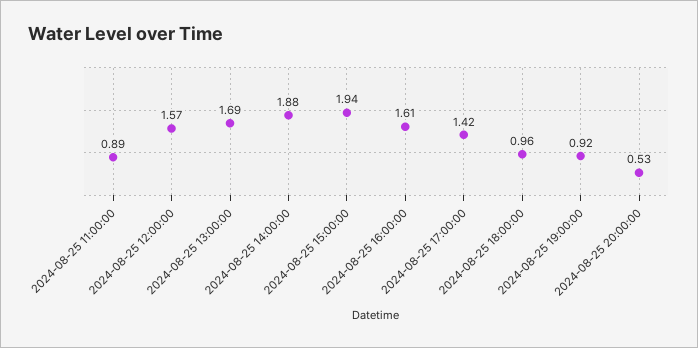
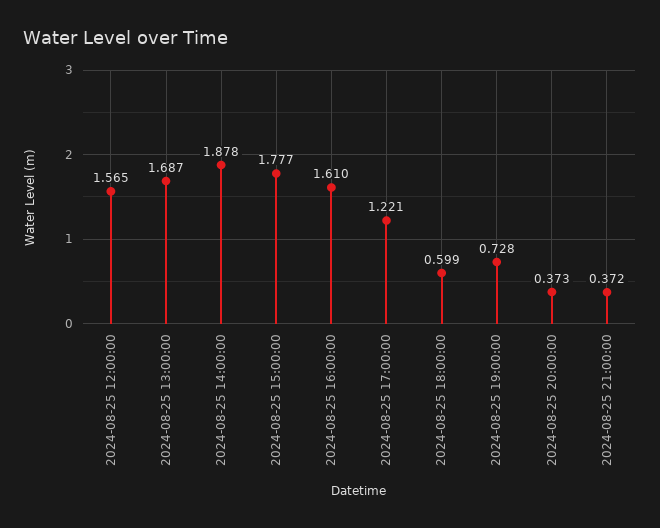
2024-08-25 11:00:00: 0.89 -> none
2024-08-25 15:00:00: 1.94 -> 1.777
2024-08-25 17:00:00: 1.42 -> 1.221
2024-08-25 18:00:00: 0.96 -> 0.599
2024-08-25 19:00:00: 0.92 -> 0.728
2024-08-25 20:00:00: 0.53 -> 0.373
2024-08-25 21:00:00: none -> 0.372

